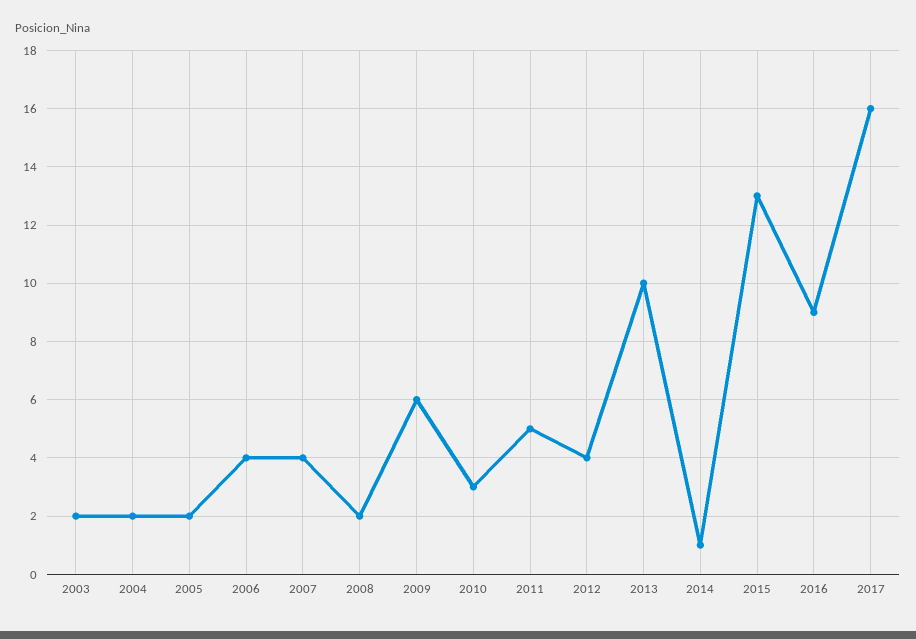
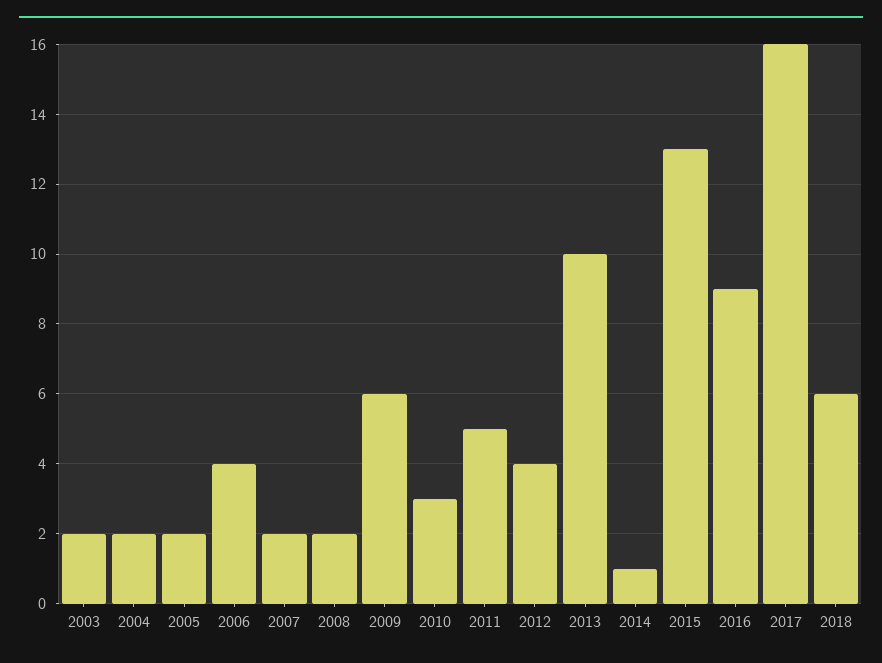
2007: 4 -> 2
2018: none -> 6

